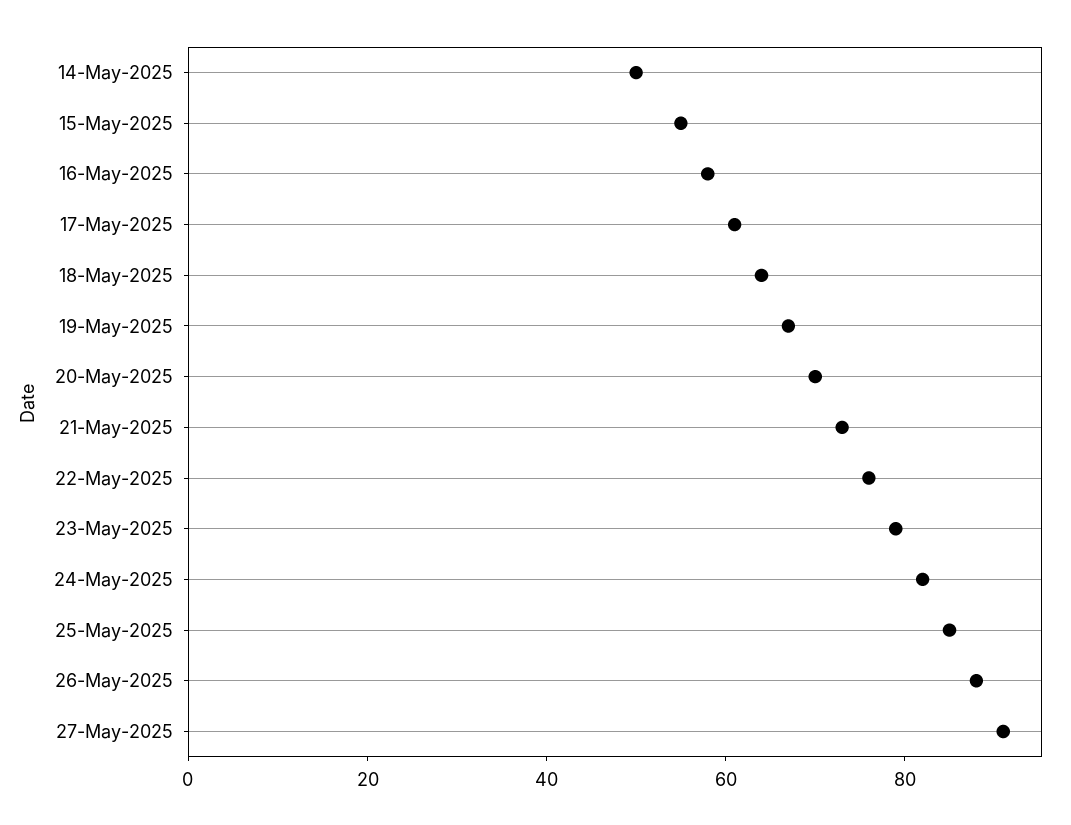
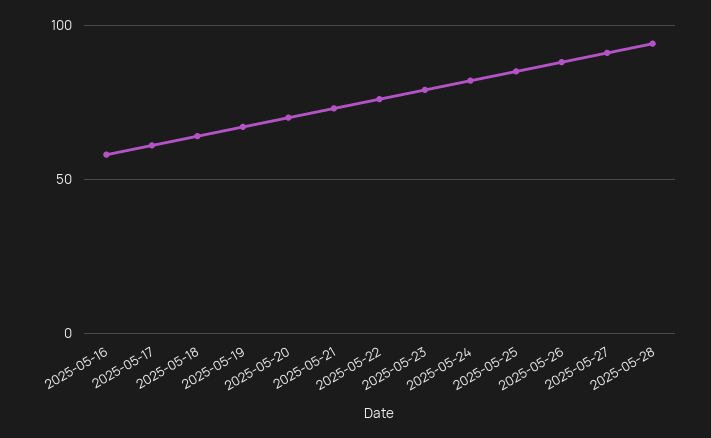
14-May-2025: 50 -> none
15-May-2025: 55 -> none
2025-05-28: none -> 95

